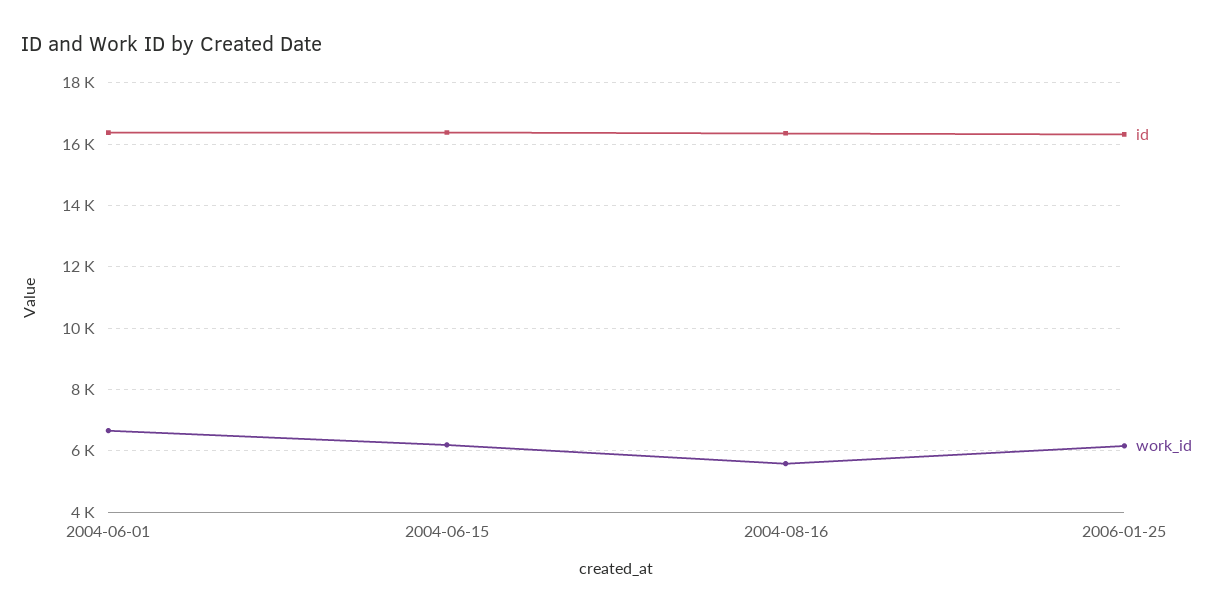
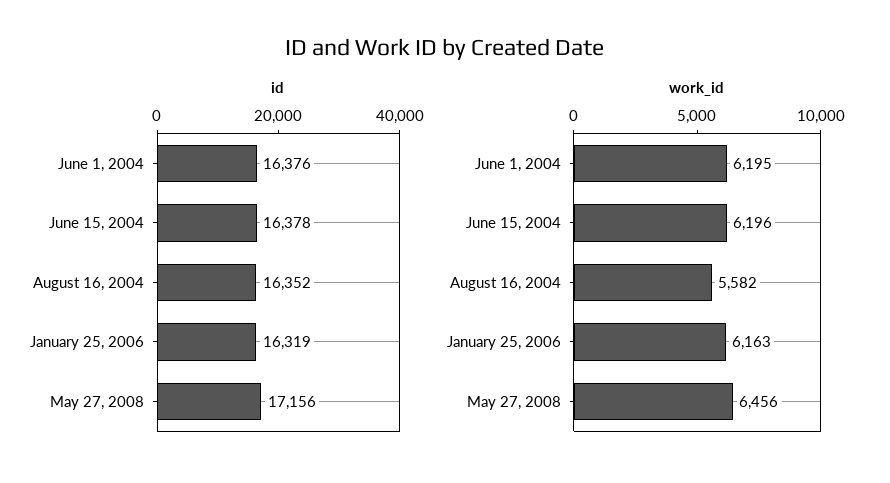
work_id, 2004-06-01: 6600 -> 6195
id, May 27, 2008: none -> 17156
work_id, May 27, 2008: none -> 6456

